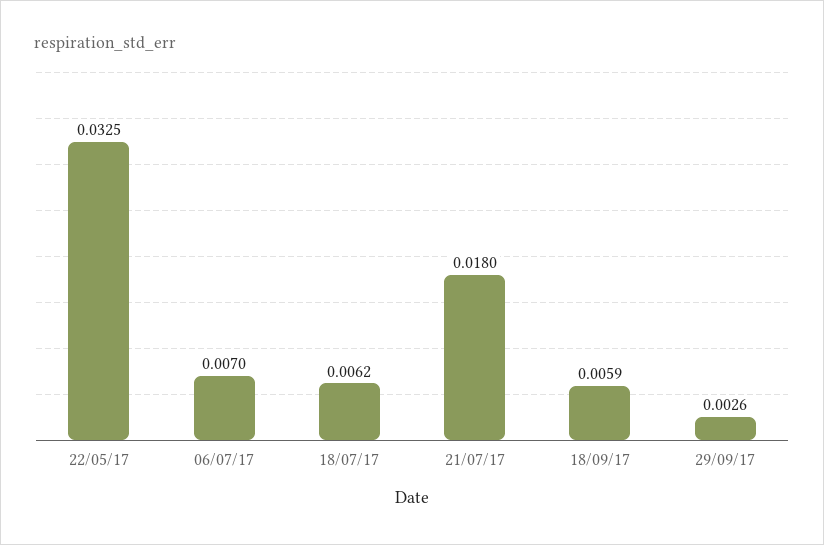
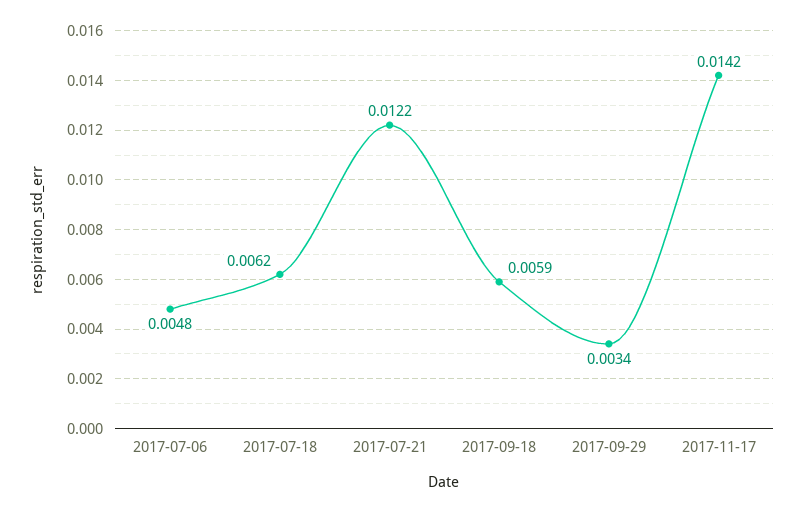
22/05/17: 0.0325 -> none
06/07/17: 0.007 -> 0.0048
21/07/17: 0.018 -> 0.0122
29/09/17: 0.0026 -> 0.0034
2017-11-17: none -> 0.0142

